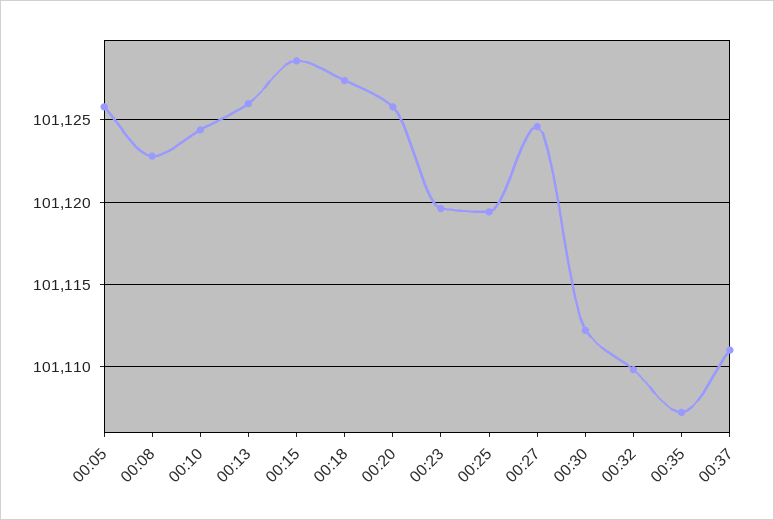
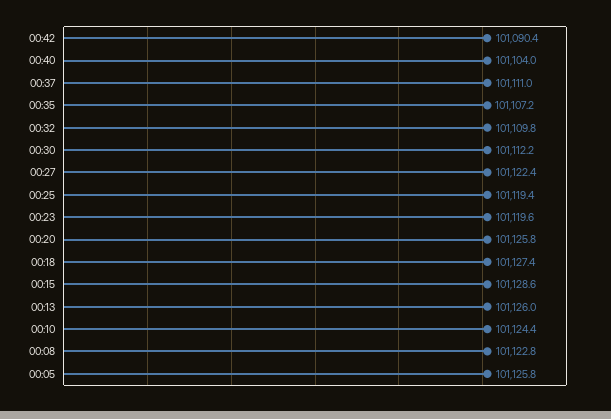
00:27: 101124.5 -> 101122.4
00:42: none -> 101090.4
00:40: none -> 101104

